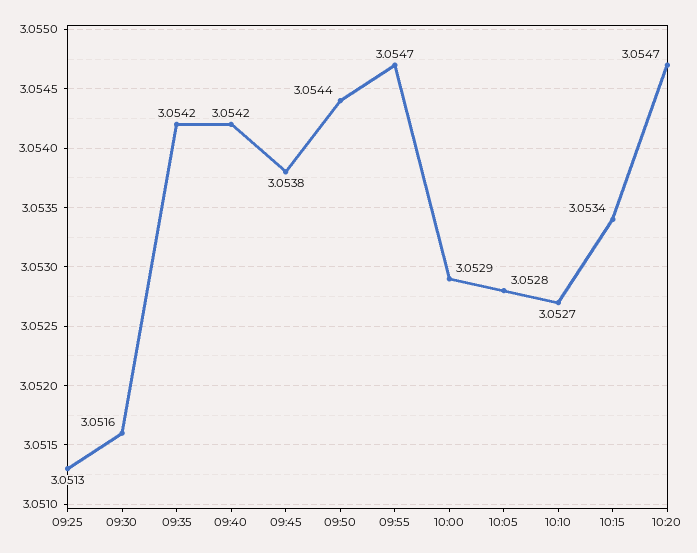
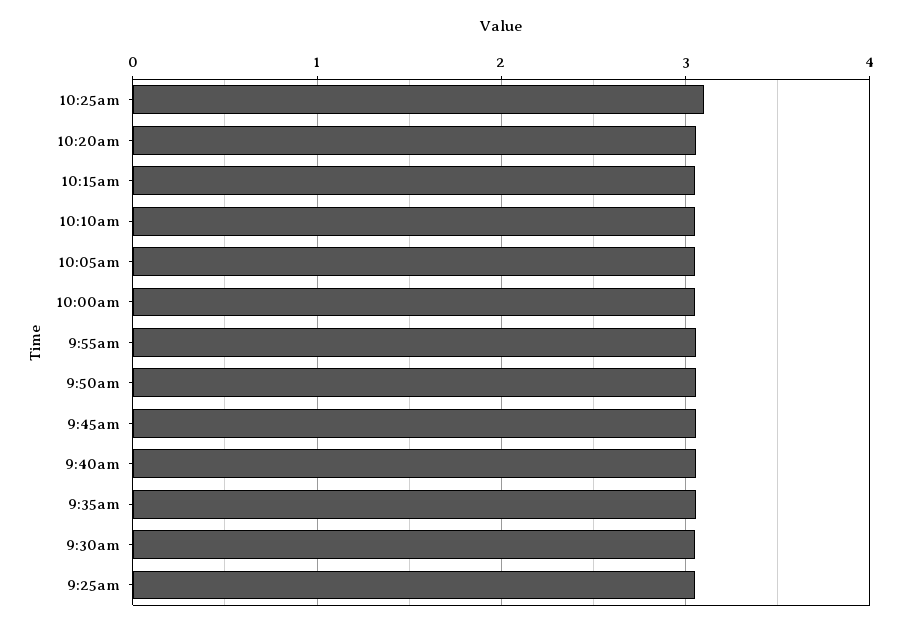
10:25am: none -> 3.1

